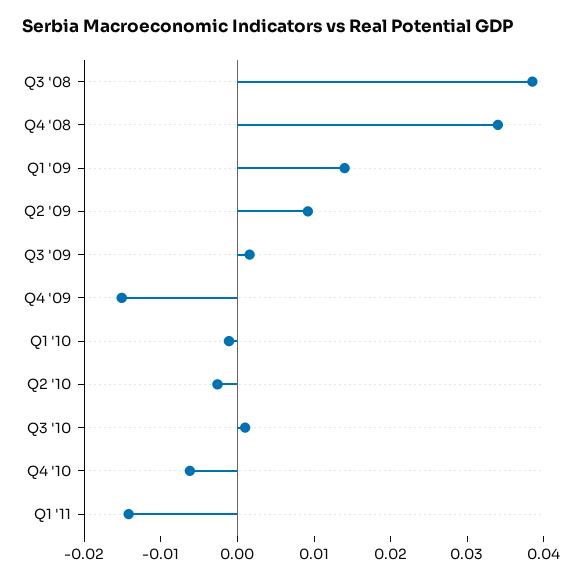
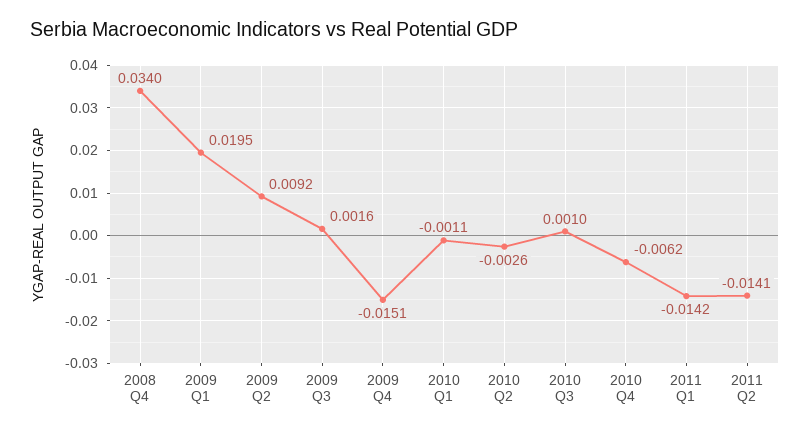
Q3 '08: 0.038 -> none
Q1 '09: 0.014 -> 0.0195
2011 Q2: none -> -0.0141

